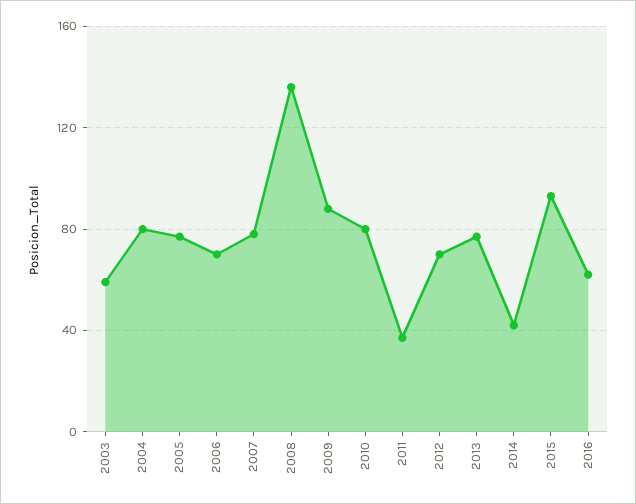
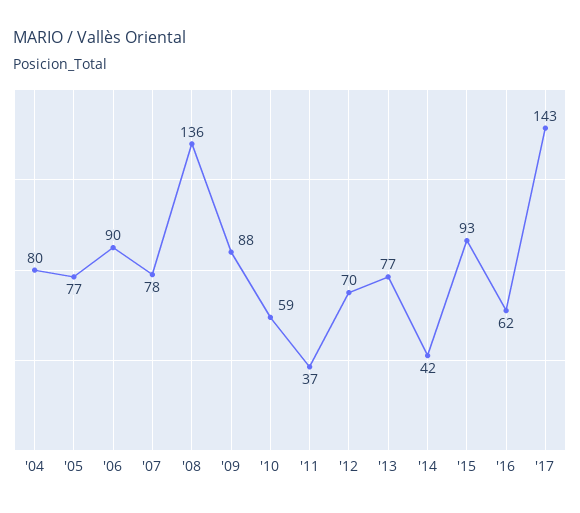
2003: 60 -> none
2006: 70 -> 90
2010: 80 -> 59
'17: none -> 143

